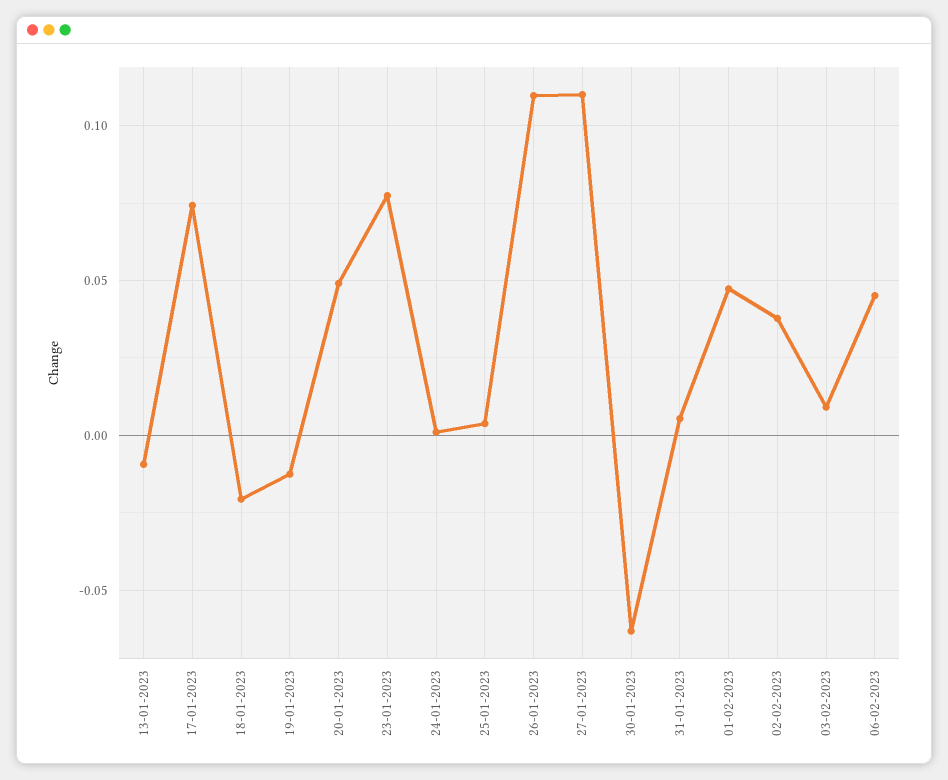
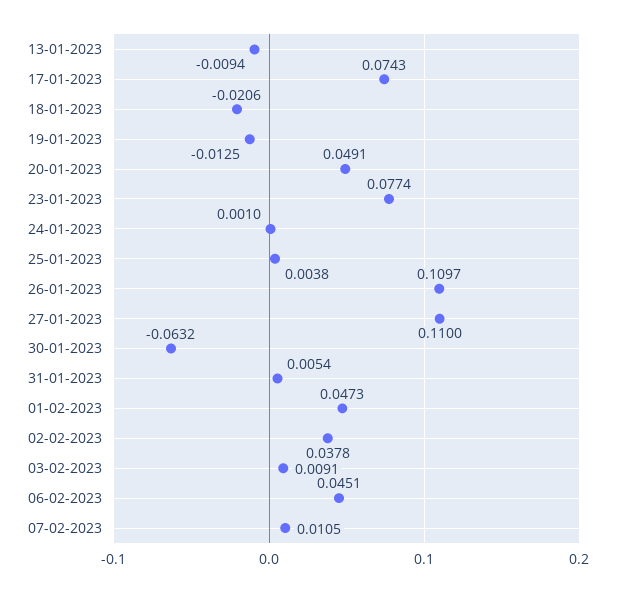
07-02-2023: none -> 0.0105

